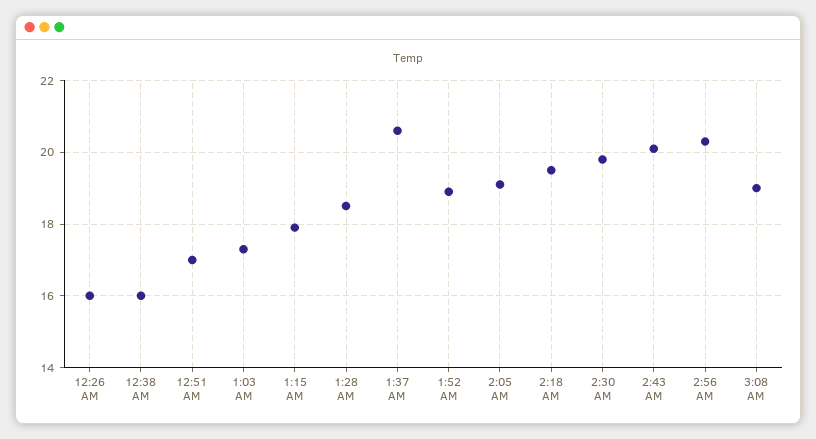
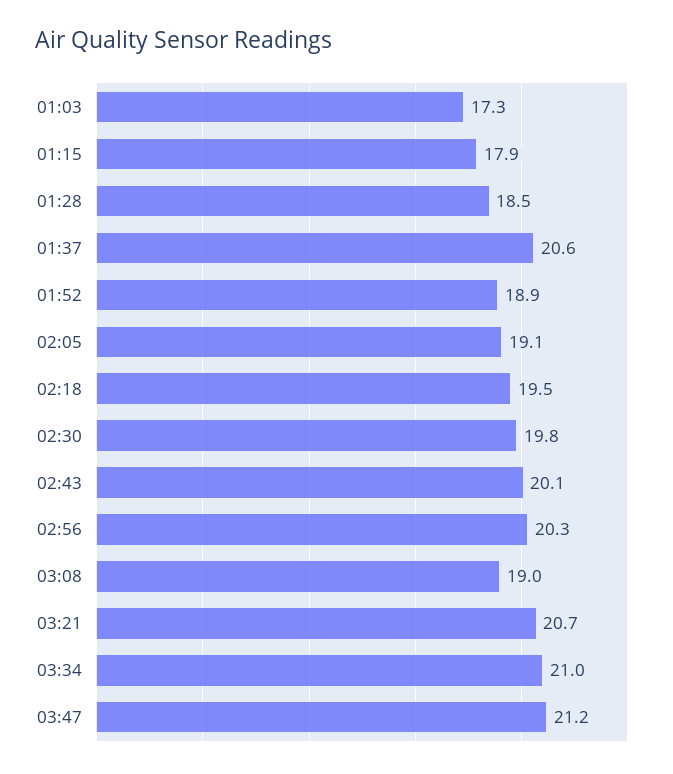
12:26 AM: 16 -> none
12:38 AM: 16 -> none
12:51 AM: 17 -> none
03:21: none -> 20.7
03:34: none -> 21
03:47: none -> 21.2

